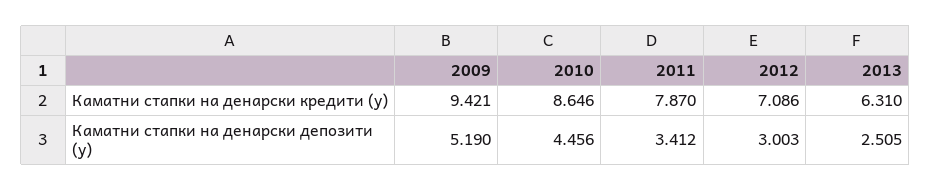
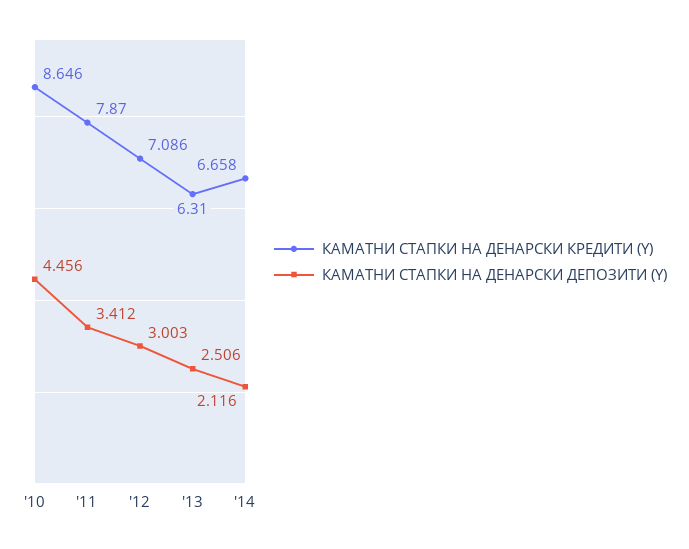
Каматни стапки на денарски кредити (y), 2009: 9.421 -> none
Каматни стапки на денарски депозити (y), 2009: 5.19 -> none
Каматни стапки на денарски депозити (y), 2013: 2.505 -> 2.506
Каматни стапки на денарски кредити (y), '14: none -> 6.658
Каматни стапки на денарски депозити (y), '14: none -> 2.116

